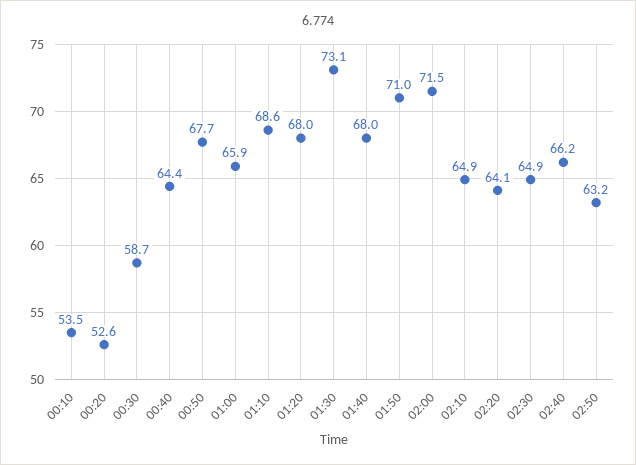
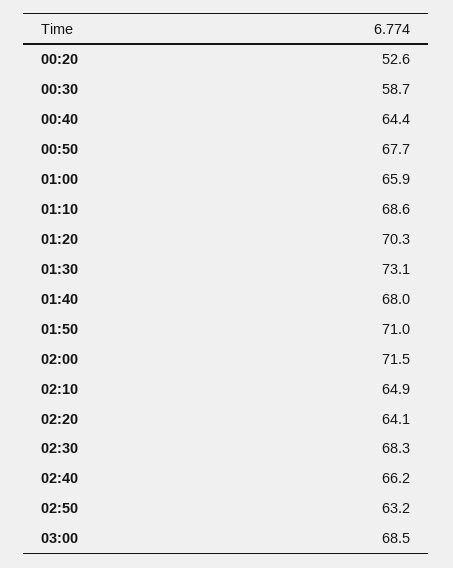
00:10: 53.5 -> none
01:20: 68 -> 70.3
02:30: 64.9 -> 68.3
03:00: none -> 68.5

